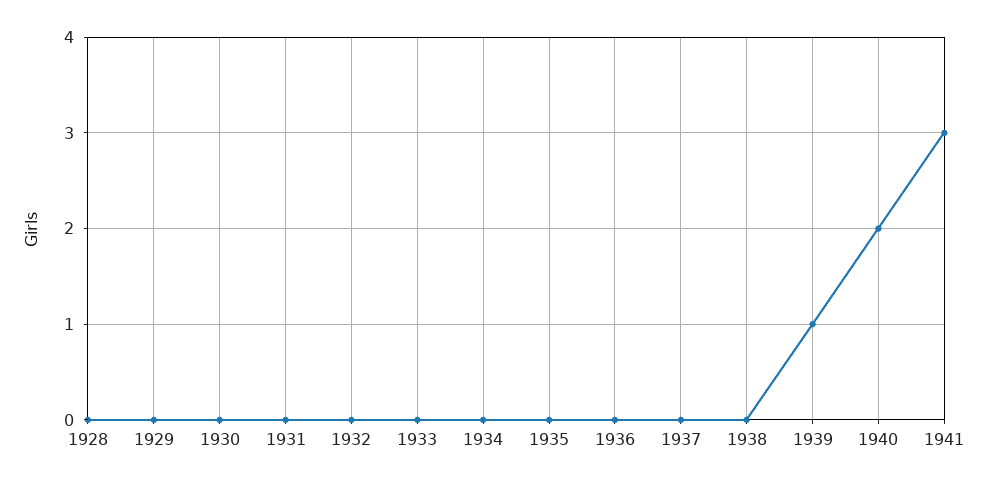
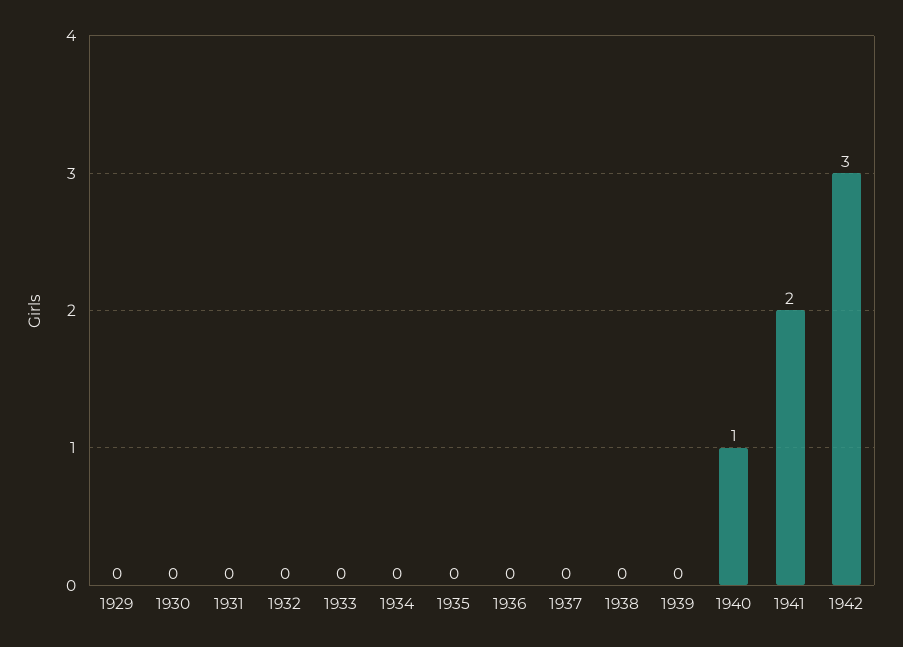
1928: 0 -> none
1939: 1 -> 0
1940: 2 -> 1
1941: 3 -> 2
1942: none -> 3

